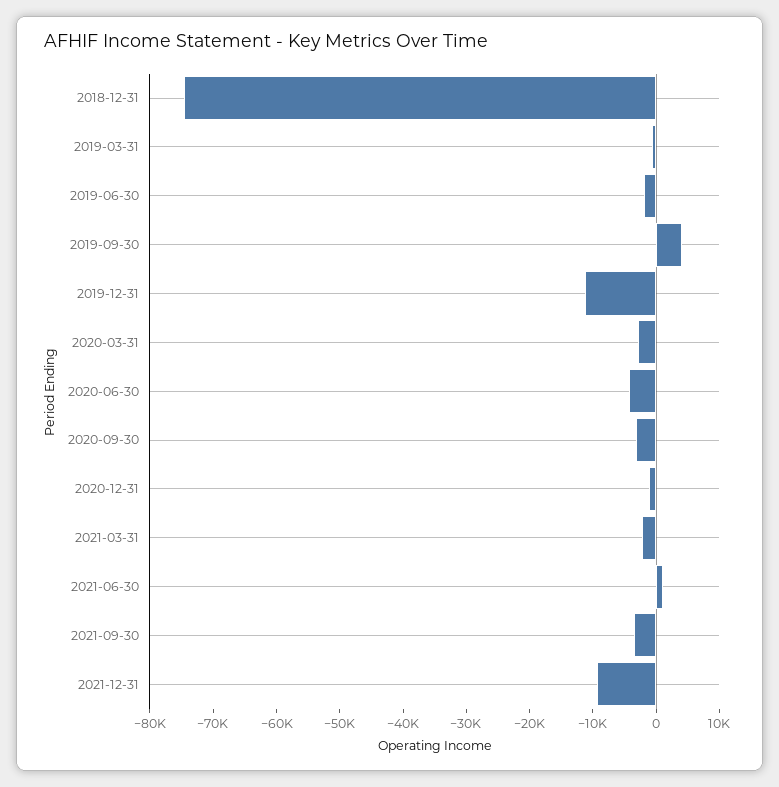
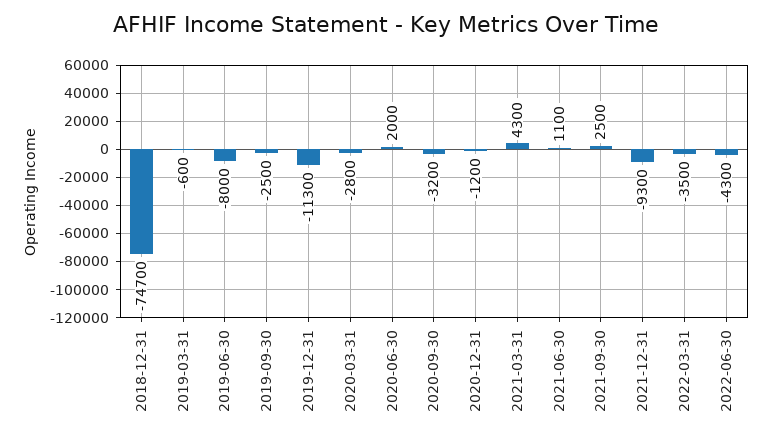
2019-06-30: -2000 -> -8000
2019-09-30: 4000 -> -2500
2020-06-30: -4000 -> 2000
2021-03-31: -2000 -> 4300
2021-09-30: -4000 -> 2500
2022-03-31: none -> -3500
2022-06-30: none -> -4300

